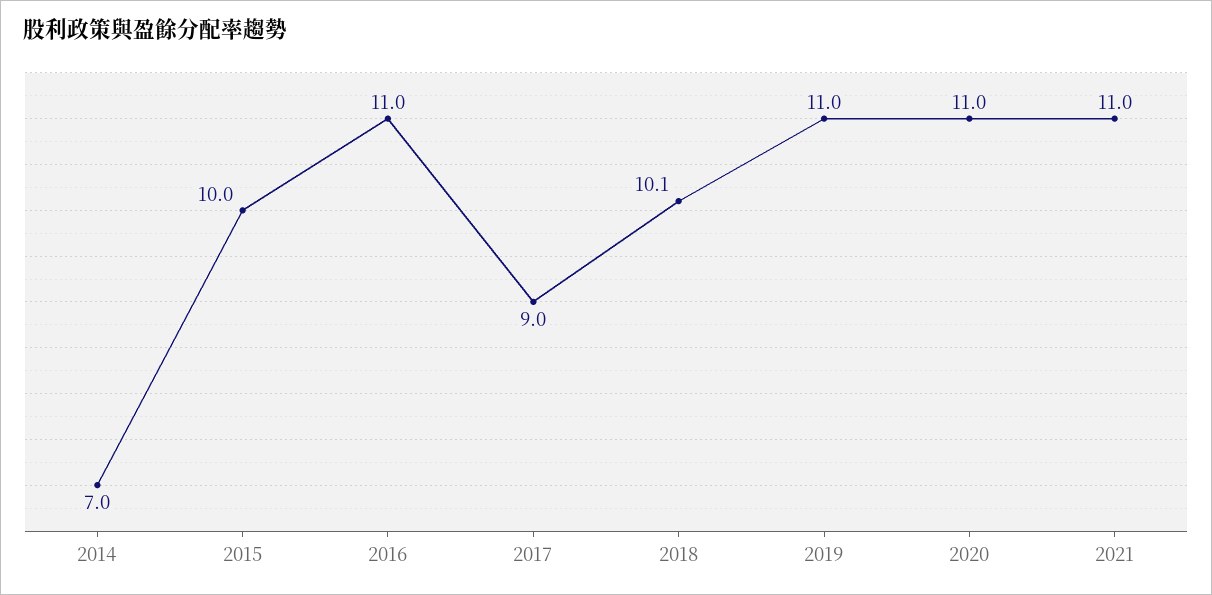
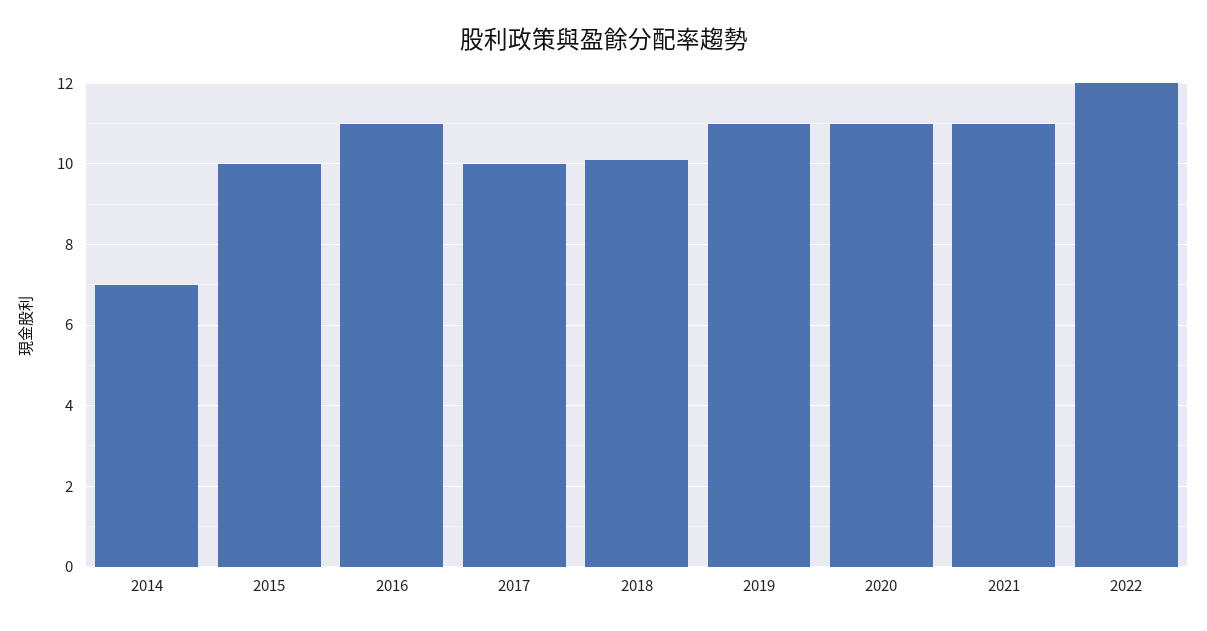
2017: 9 -> 10
2022: none -> 12

